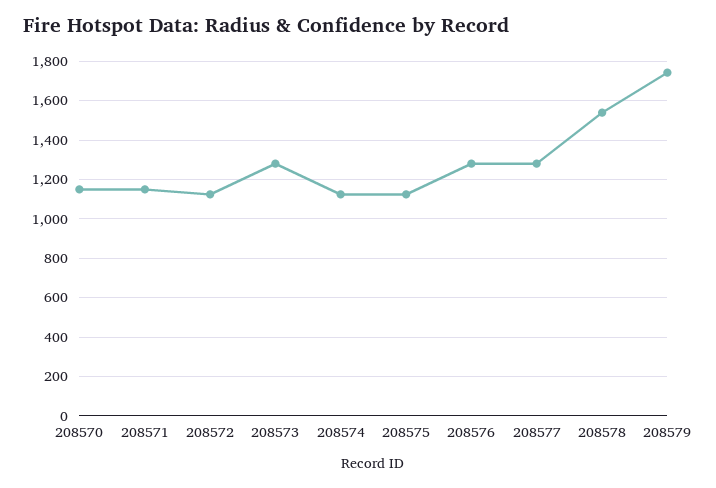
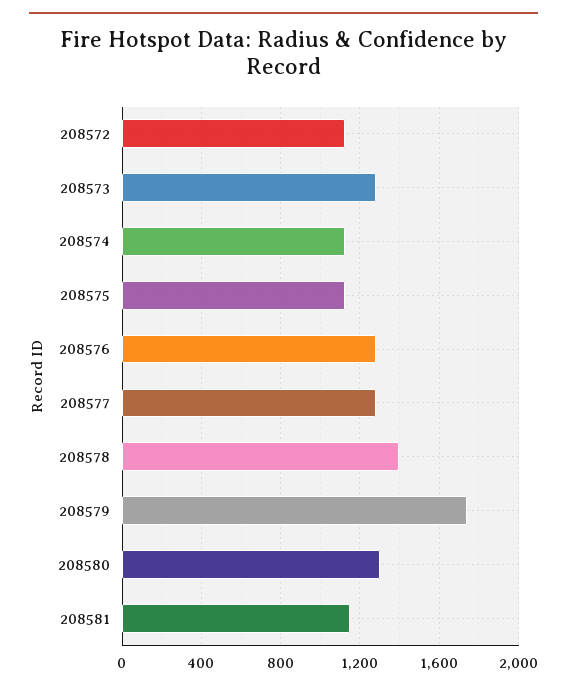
208570: 1150 -> none
208571: 1150 -> none
208578: 1550 -> 1400
208580: none -> 1300
208581: none -> 1150

